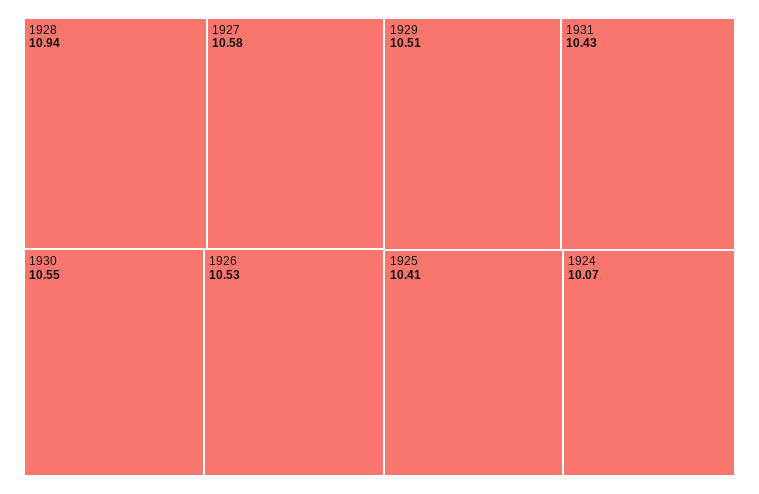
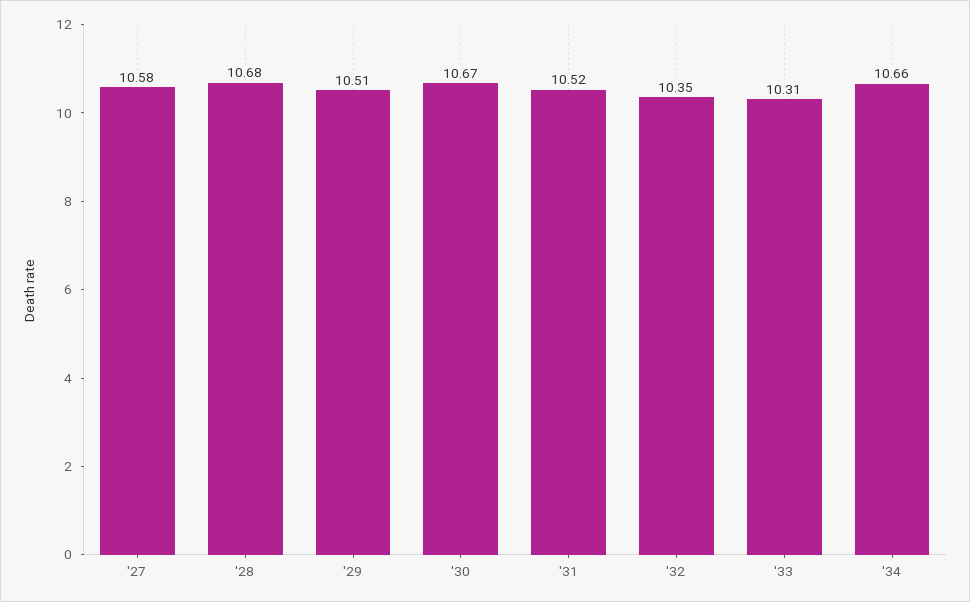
1928: 10.94 -> 10.68
1930: 10.55 -> 10.67
1926: 10.53 -> none
1931: 10.43 -> 10.52
1925: 10.41 -> none
1924: 10.07 -> none
'32: none -> 10.35
'33: none -> 10.31
'34: none -> 10.66

